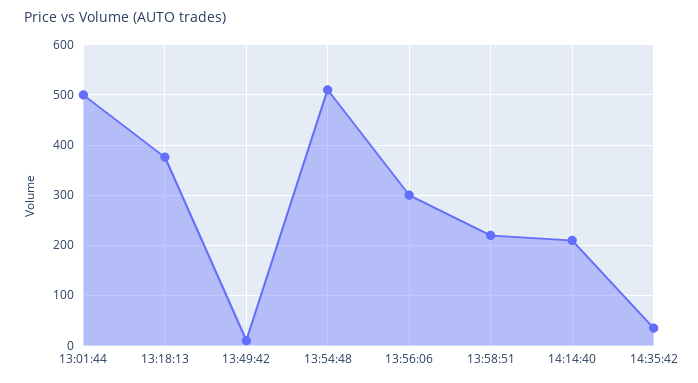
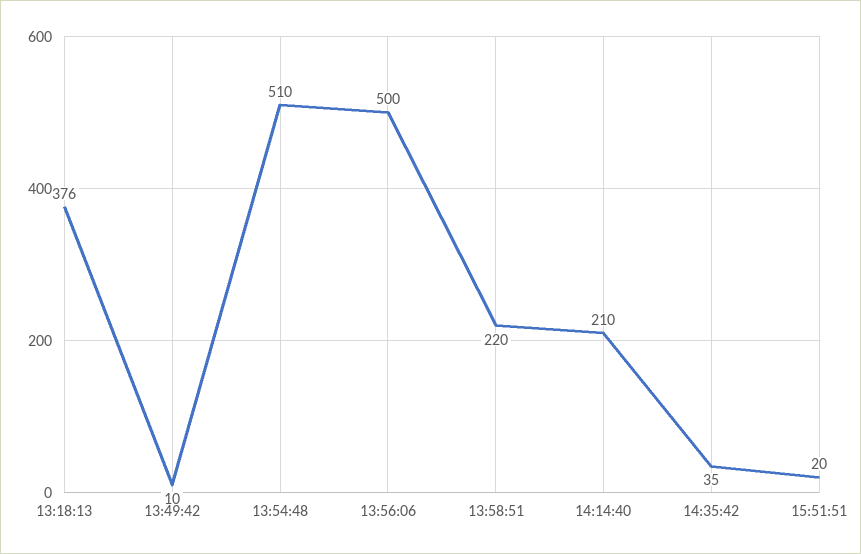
13:01:44: 500 -> none
13:56:06: 300 -> 500
15:51:51: none -> 20

